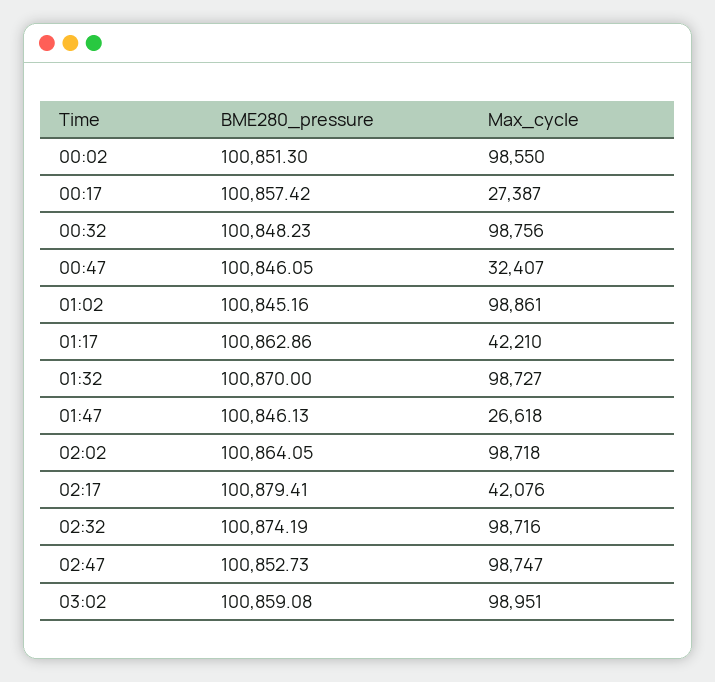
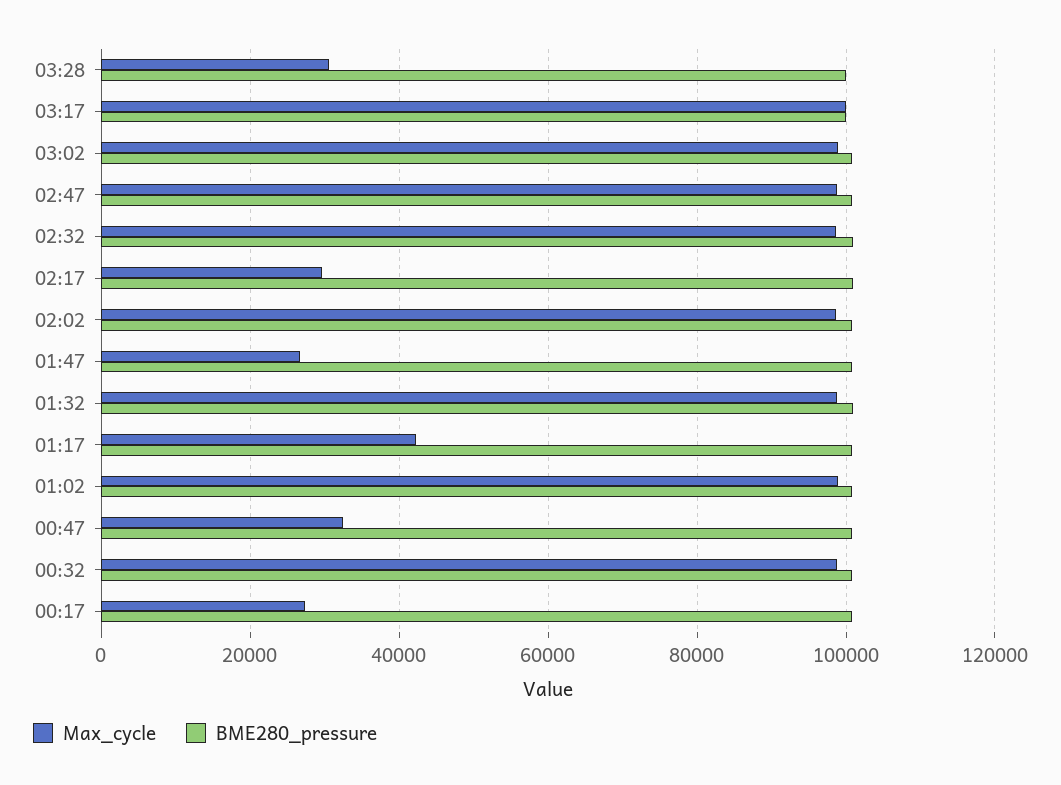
BME280_pressure, 00:02: 100851.3 -> none
Max_cycle, 00:02: 98550 -> none
Max_cycle, 02:17: 42076 -> 30000
Max_cycle, 03:28: none -> 30000
BME280_pressure, 03:28: none -> 100000
Max_cycle, 03:17: none -> 100000
BME280_pressure, 03:17: none -> 100000

